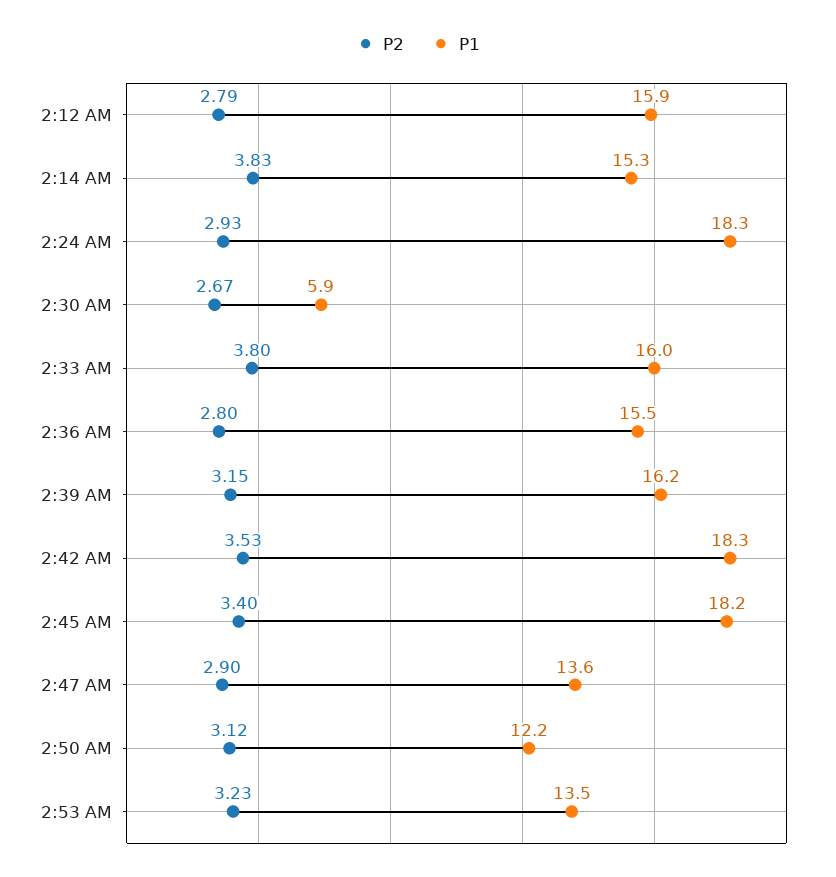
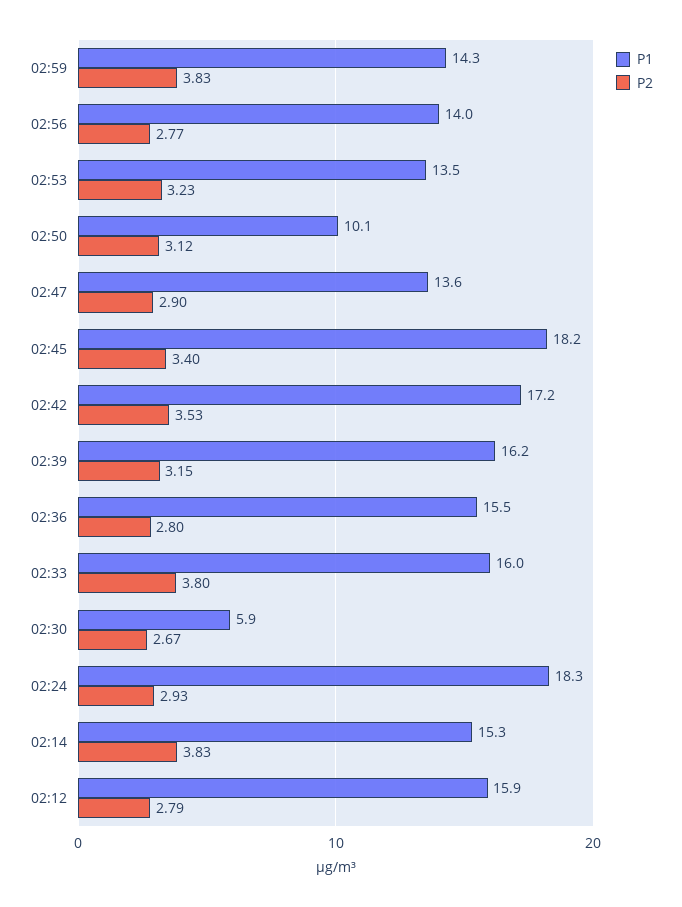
P1, 2:42 AM: 18.3 -> 17.2
P1, 2:50 AM: 12.2 -> 10.1
P1, 02:59: none -> 14.3
P2, 02:59: none -> 3.83
P1, 02:56: none -> 14
P2, 02:56: none -> 2.77

